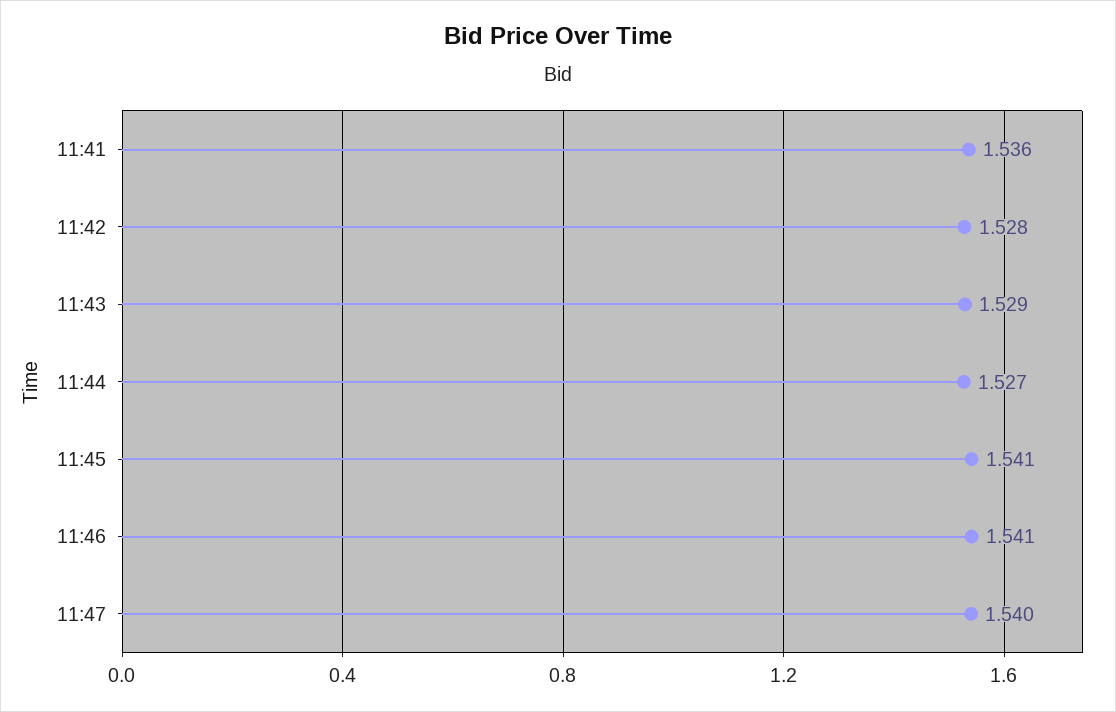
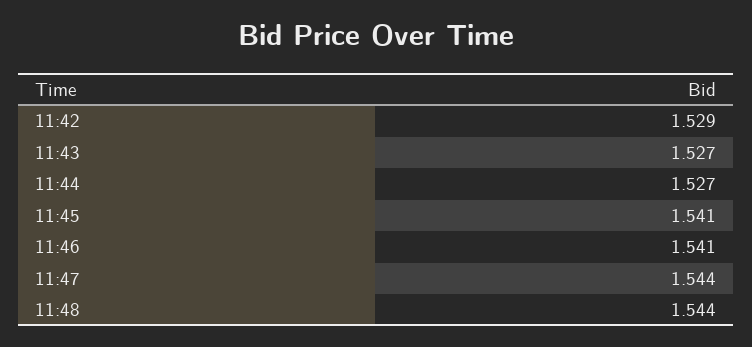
11:41: 1.536 -> none
11:42: 1.528 -> 1.529
11:43: 1.529 -> 1.527
11:47: 1.54 -> 1.544
11:48: none -> 1.544

